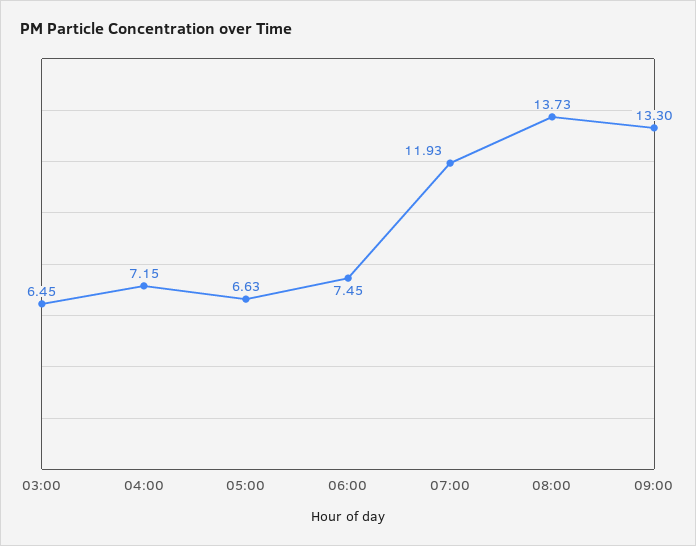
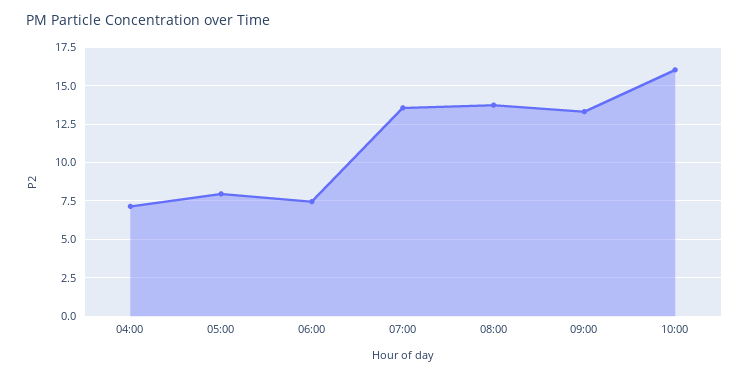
03:00: 6.45 -> none
05:00: 6.63 -> 8
07:00: 11.93 -> 13.5
10:00: none -> 16

